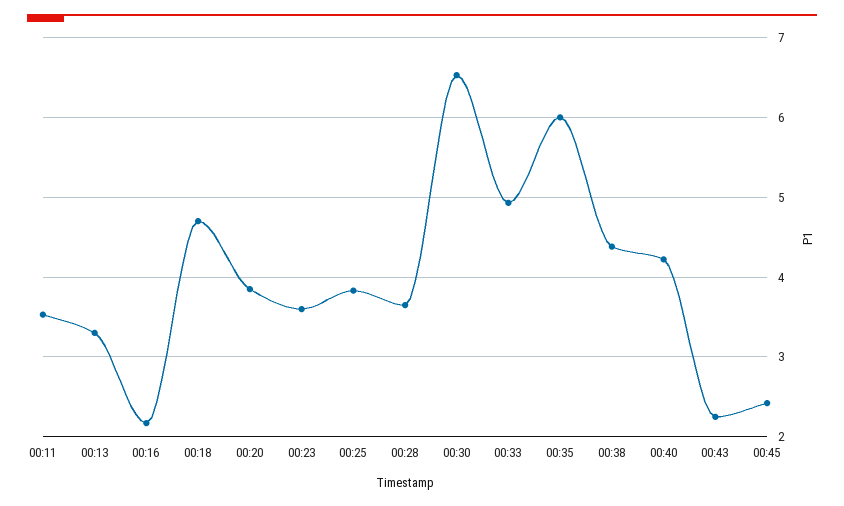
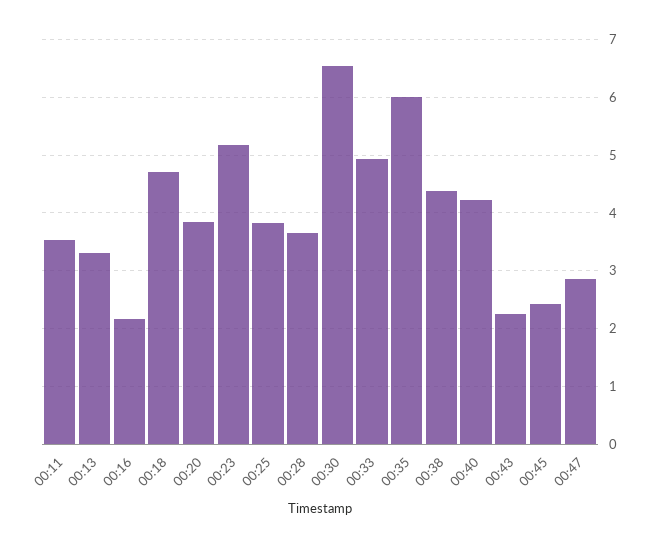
00:23: 3.6 -> 5.2
00:47: none -> 2.8

